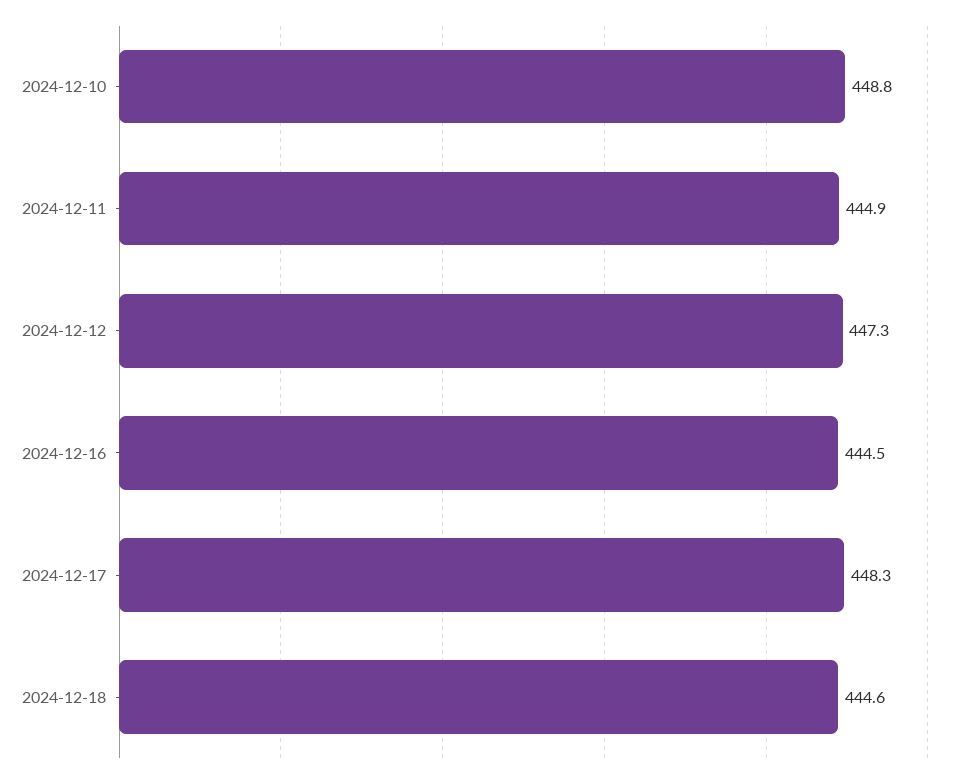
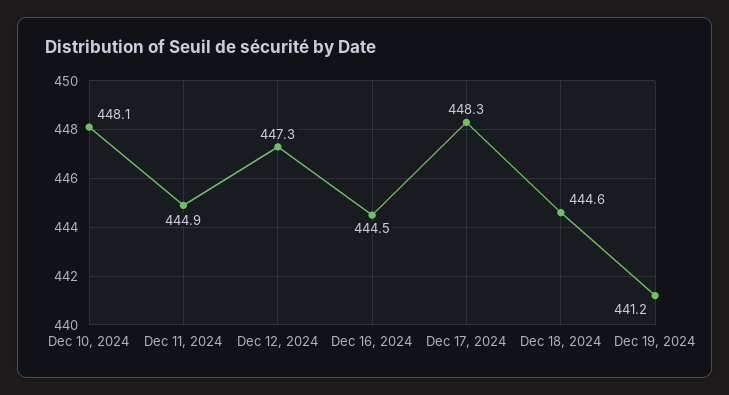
2024-12-10: 448.8 -> 448.1
Dec 19, 2024: none -> 441.2

